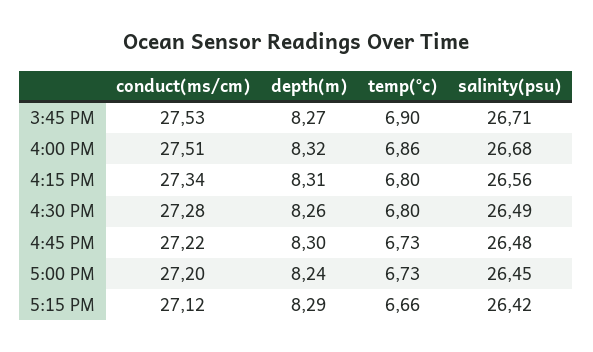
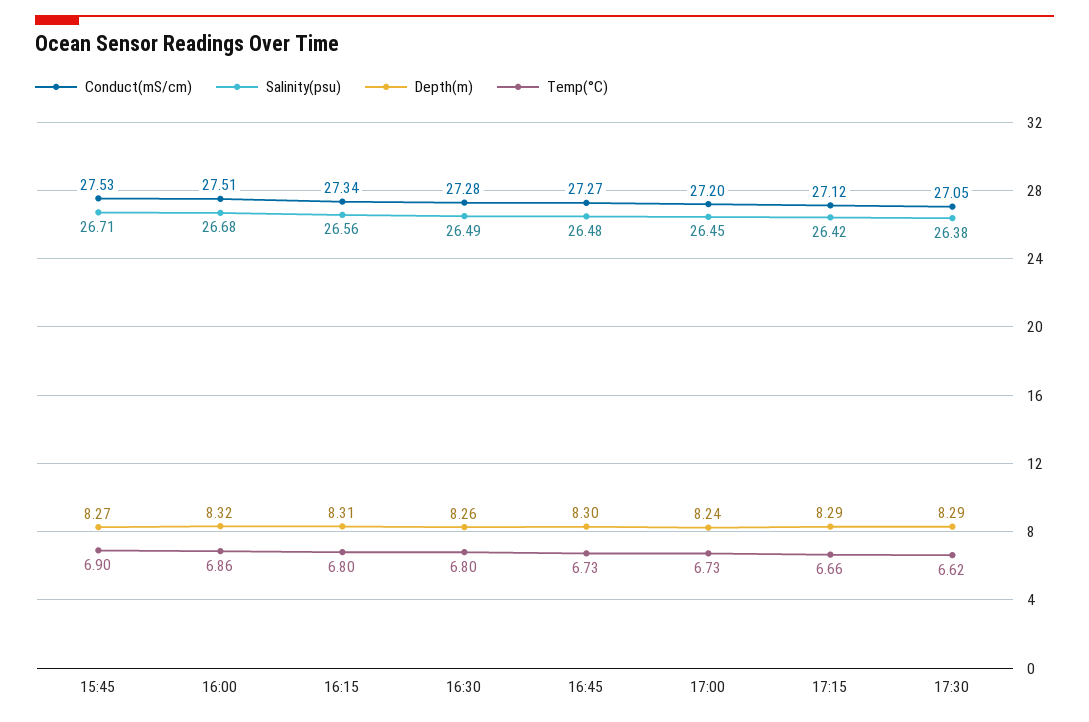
conduct(ms/cm), 4:45 PM: 27.22 -> 27.27
conduct(ms/cm), 17:30: none -> 27.05
salinity(psu), 17:30: none -> 26.38
depth(m), 17:30: none -> 8.29
temp(°c), 17:30: none -> 6.62

